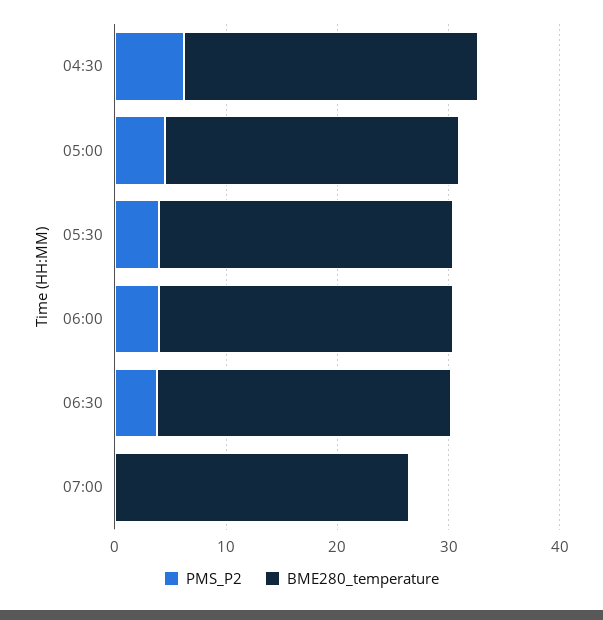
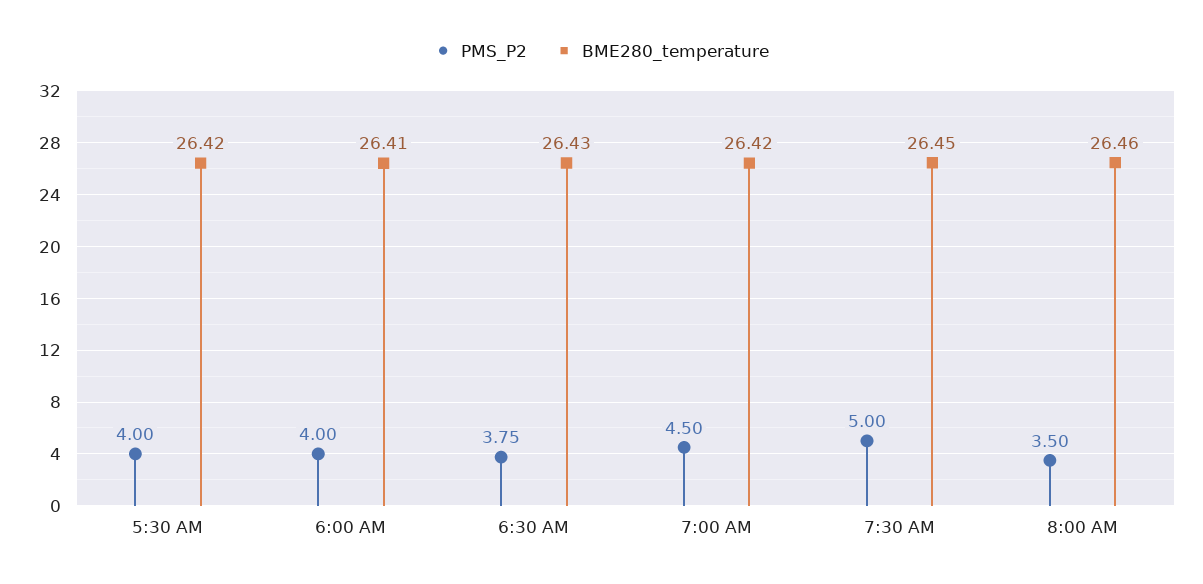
PMS_P2, 04:30: 6 -> none
BME280_temperature, 04:30: 26 -> none
PMS_P2, 05:00: 4 -> none
BME280_temperature, 05:00: 26 -> none
PMS_P2, 07:00: 0 -> 4.5
PMS_P2, 7:30 AM: none -> 5
BME280_temperature, 7:30 AM: none -> 26.45
PMS_P2, 8:00 AM: none -> 3.5
BME280_temperature, 8:00 AM: none -> 26.46

